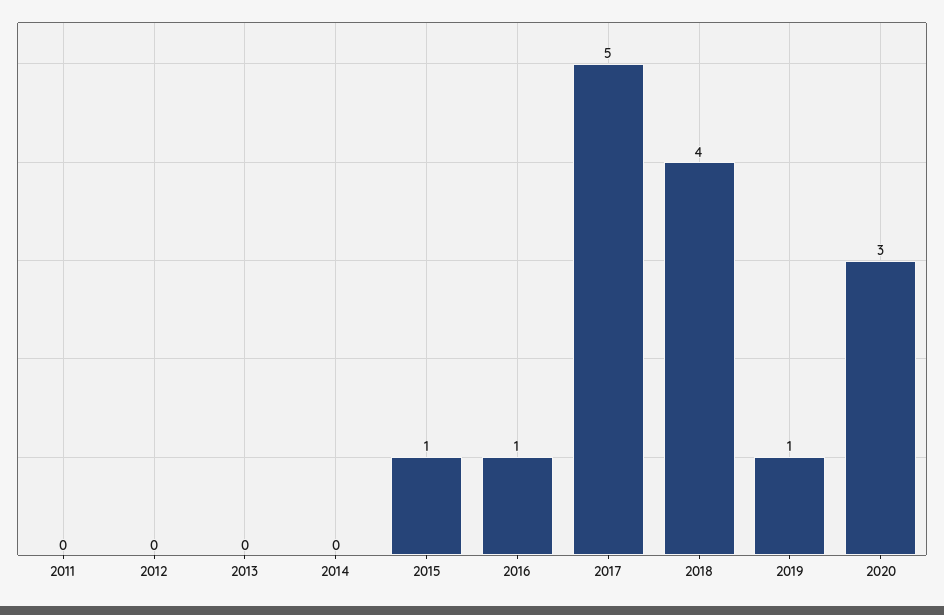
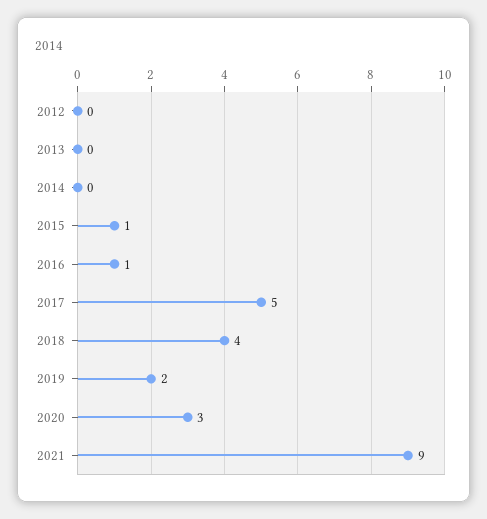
2011: 0 -> none
2019: 1 -> 2
2021: none -> 9

